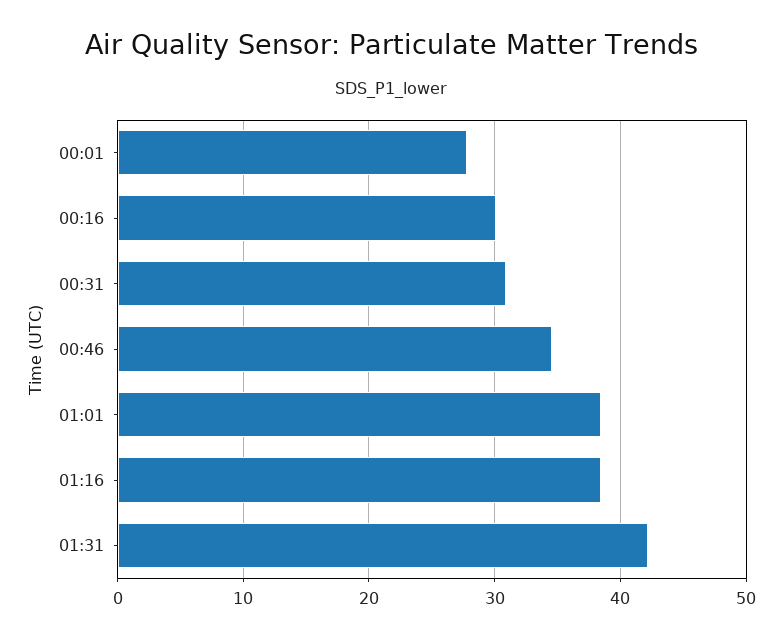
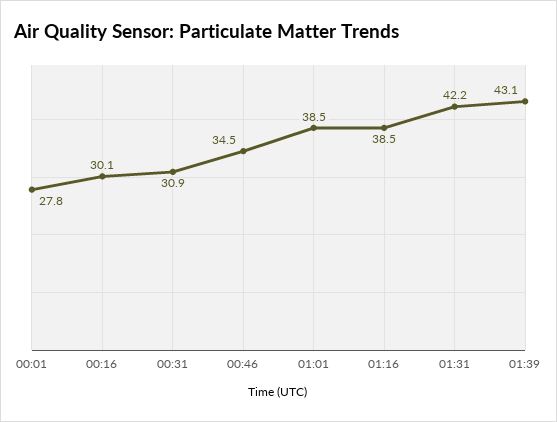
01:39: none -> 43.1

